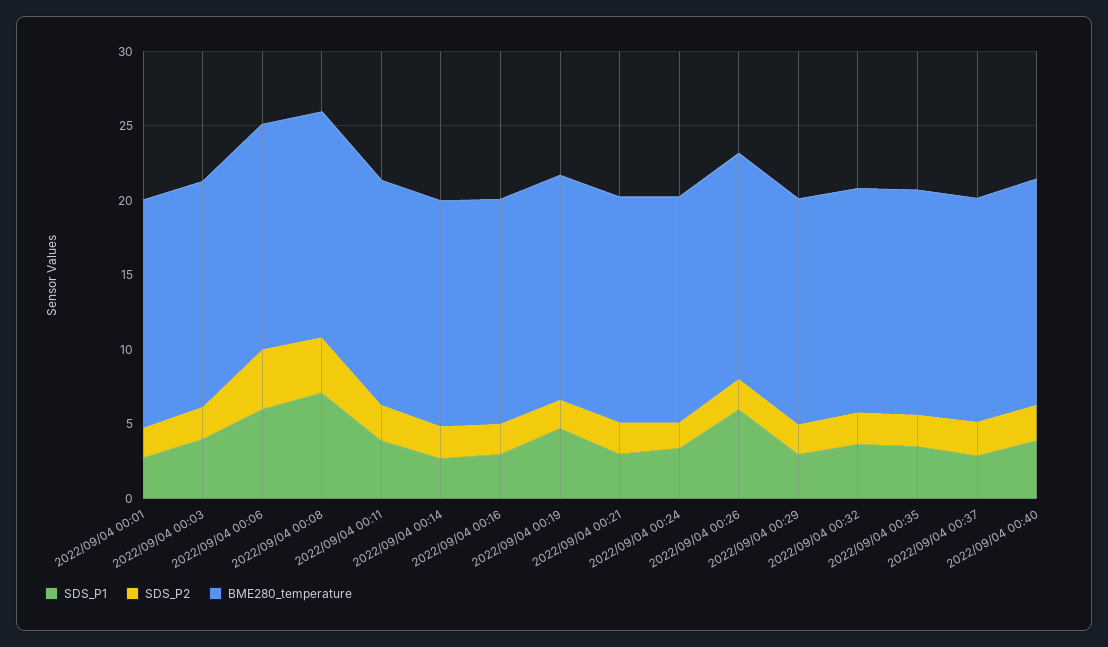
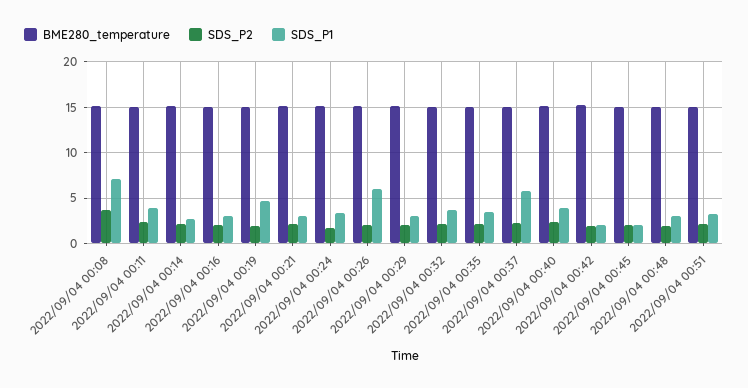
SDS_P1, 2022/09/04 00:01: 3 -> none
SDS_P2, 2022/09/04 00:01: 2 -> none
BME280_temperature, 2022/09/04 00:01: 15 -> none
SDS_P1, 2022/09/04 00:03: 4 -> none
SDS_P2, 2022/09/04 00:03: 2 -> none
BME280_temperature, 2022/09/04 00:03: 15 -> none
SDS_P1, 2022/09/04 00:06: 6 -> none
SDS_P2, 2022/09/04 00:06: 4 -> none
BME280_temperature, 2022/09/04 00:06: 15 -> none
SDS_P1, 2022/09/04 00:37: 3 -> 6
BME280_temperature, 2022/09/04 00:42: none -> 15
SDS_P2, 2022/09/04 00:42: none -> 2
SDS_P1, 2022/09/04 00:42: none -> 2
BME280_temperature, 2022/09/04 00:45: none -> 15
SDS_P2, 2022/09/04 00:45: none -> 2
SDS_P1, 2022/09/04 00:45: none -> 2
BME280_temperature, 2022/09/04 00:48: none -> 15
SDS_P2, 2022/09/04 00:48: none -> 2
SDS_P1, 2022/09/04 00:48: none -> 3
BME280_temperature, 2022/09/04 00:51: none -> 15
SDS_P2, 2022/09/04 00:51: none -> 2
SDS_P1, 2022/09/04 00:51: none -> 3

